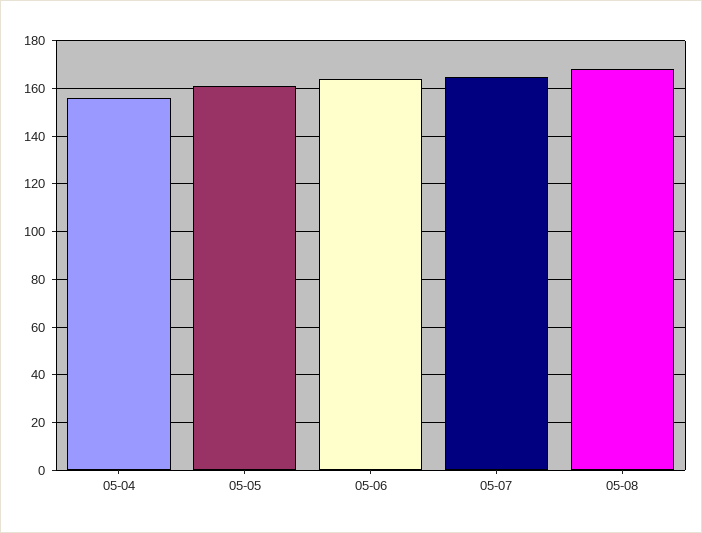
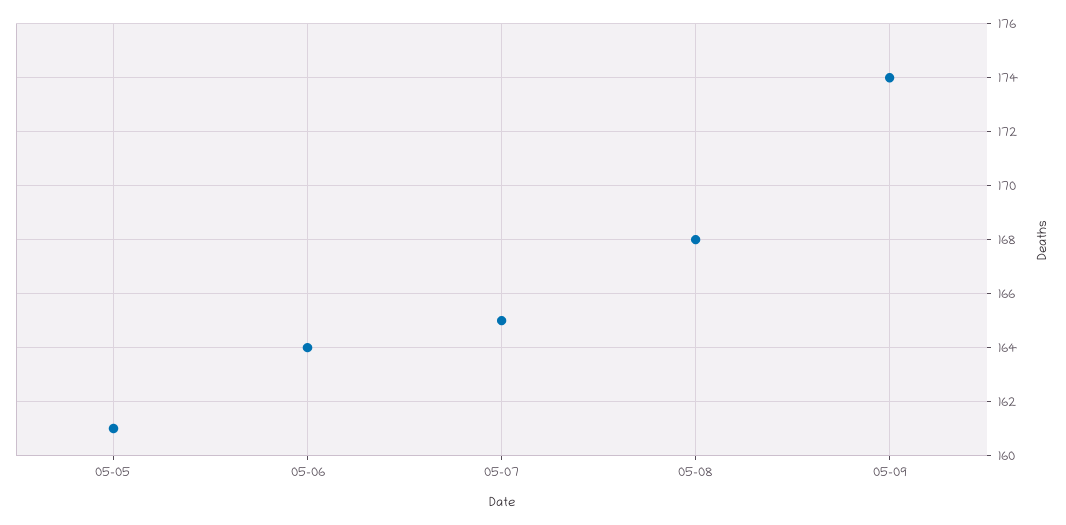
05-04: 155 -> none
05-09: none -> 174

